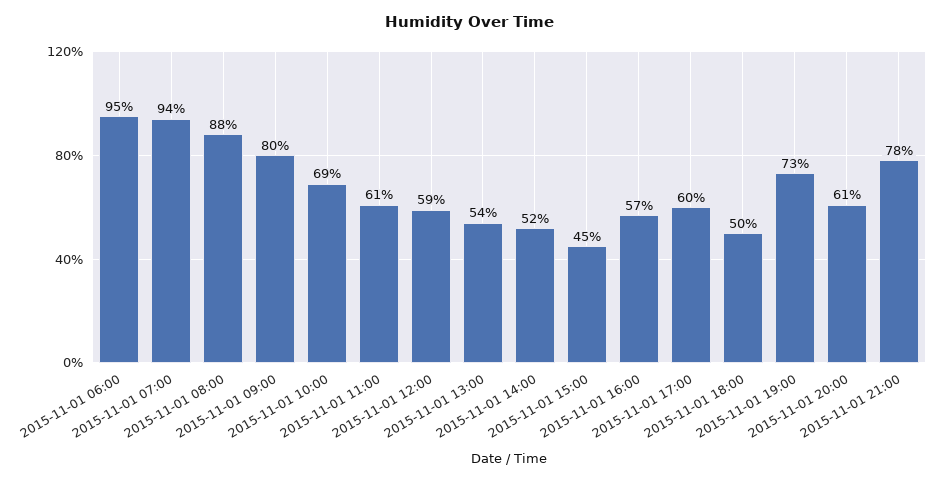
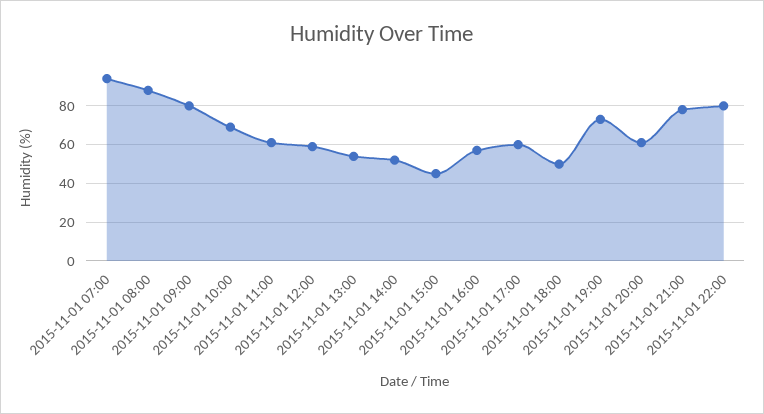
2015-11-01 06:00: 95 -> none
2015-11-01 22:00: none -> 80

